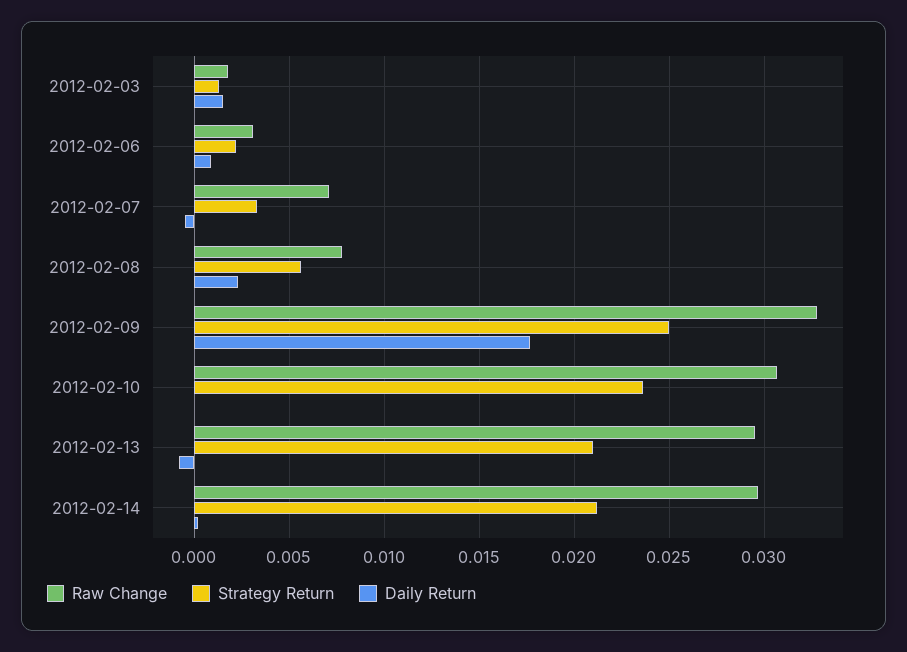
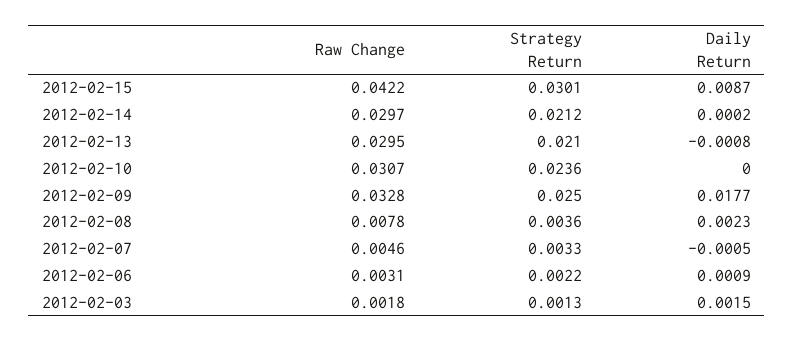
Raw Change, 2012-02-07: 0.007 -> 0.0046
Strategy Return, 2012-02-08: 0.0055 -> 0.0036
Raw Change, 2012-02-15: none -> 0.0422
Strategy Return, 2012-02-15: none -> 0.0301
Daily Return, 2012-02-15: none -> 0.0087

